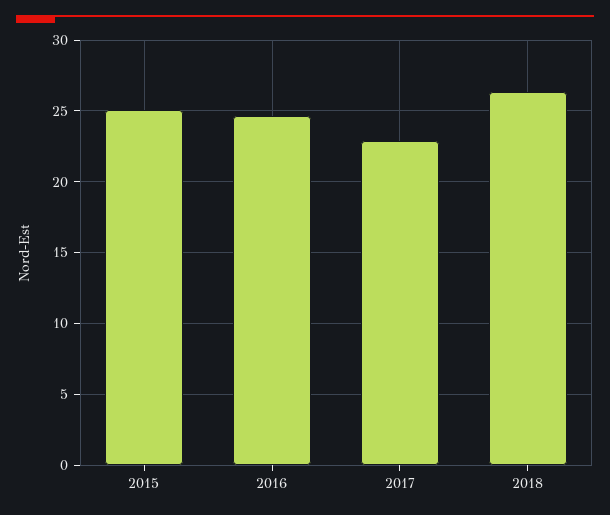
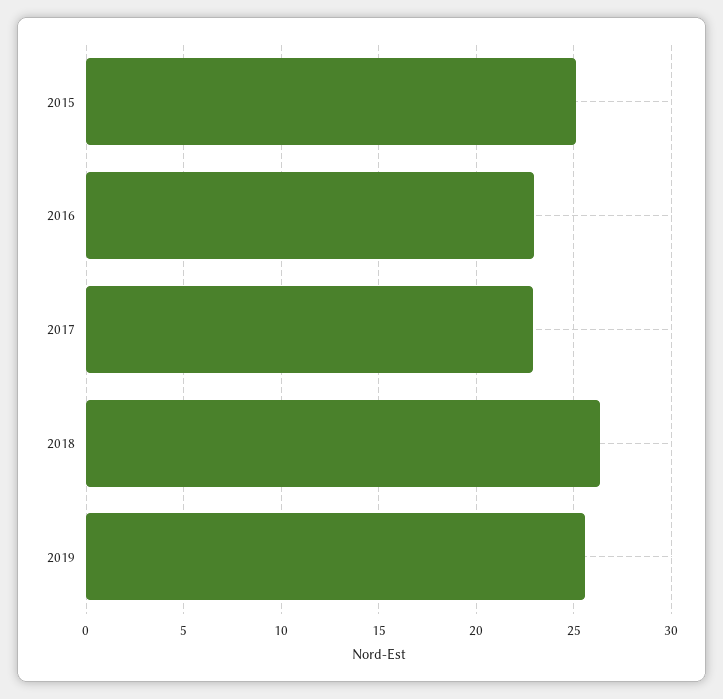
2016: 24.5 -> 23
2019: none -> 25.5

